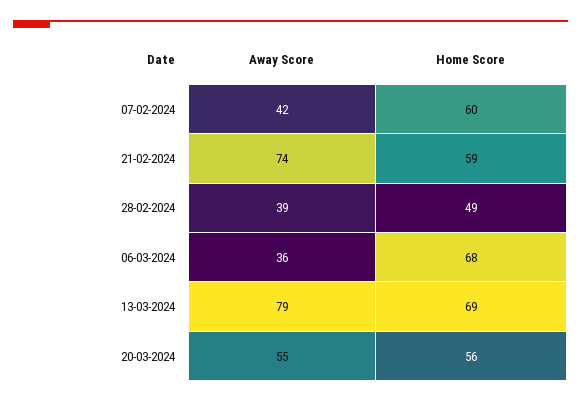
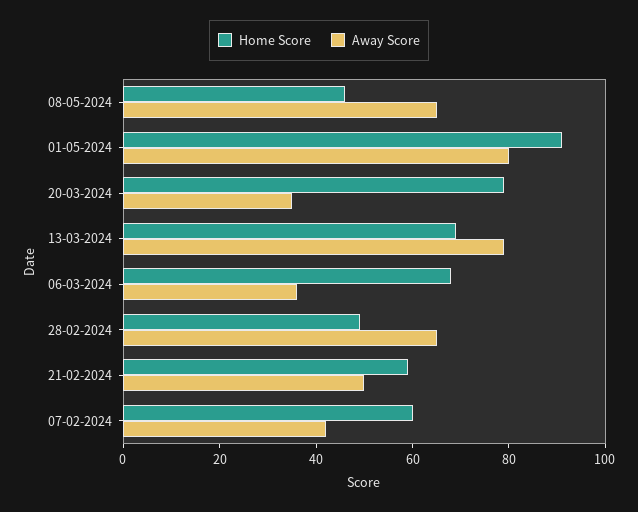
Away Score, 21-02-2024: 74 -> 50
Away Score, 28-02-2024: 39 -> 65
Away Score, 20-03-2024: 55 -> 35
Home Score, 20-03-2024: 56 -> 80
Home Score, 08-05-2024: none -> 45
Away Score, 08-05-2024: none -> 65
Home Score, 01-05-2024: none -> 90
Away Score, 01-05-2024: none -> 80

